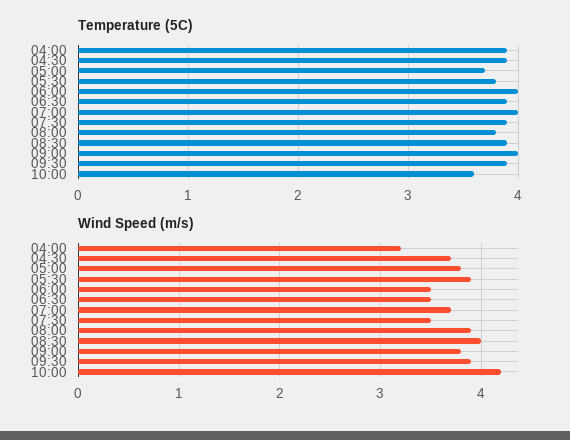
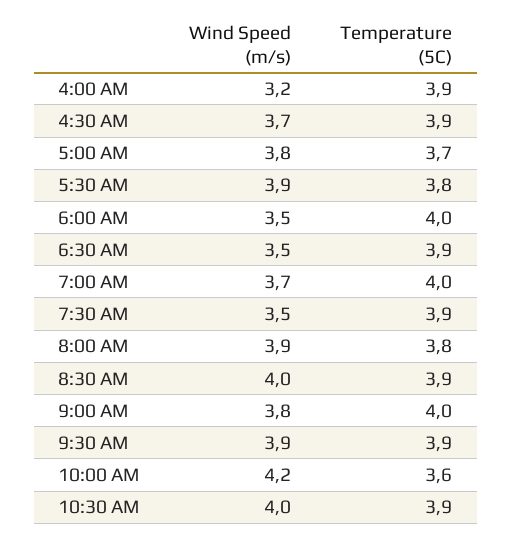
Wind Speed (m/s), 10:30 AM: none -> 4
Temperature (5C), 10:30 AM: none -> 3.9

